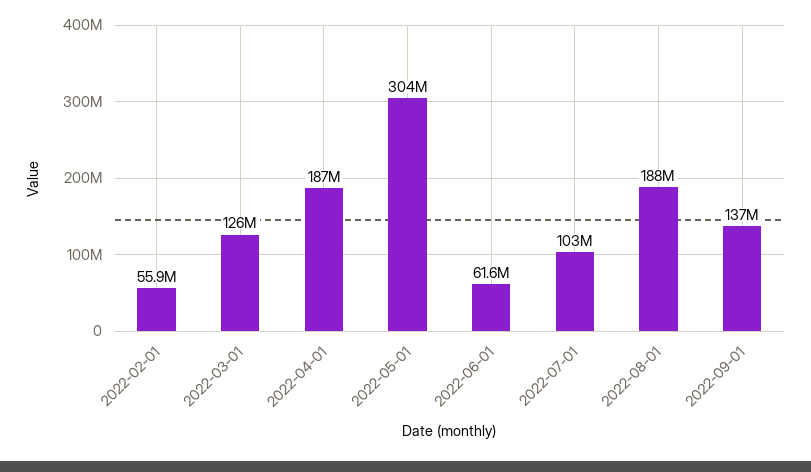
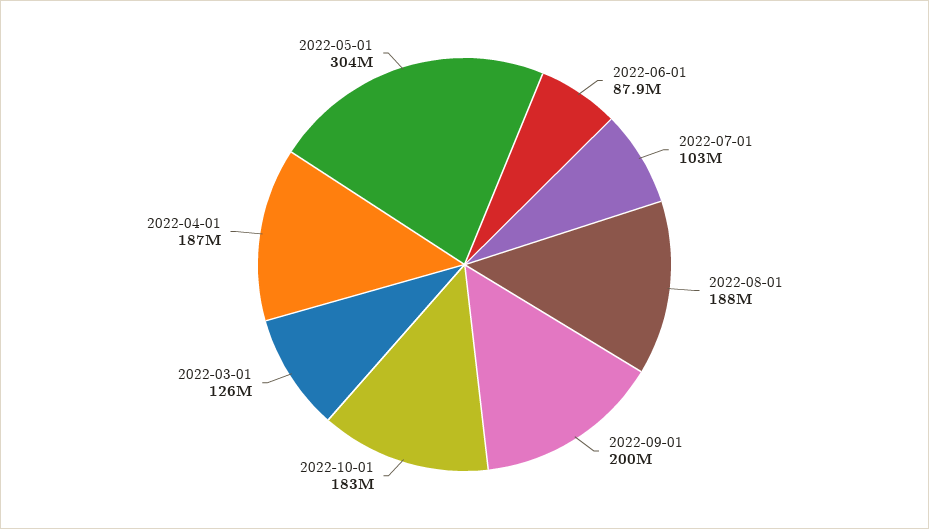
2022-02-01: 55900000 -> none
2022-06-01: 61600000 -> 87900000
2022-09-01: 137000000 -> 200000000
2022-10-01: none -> 183000000

